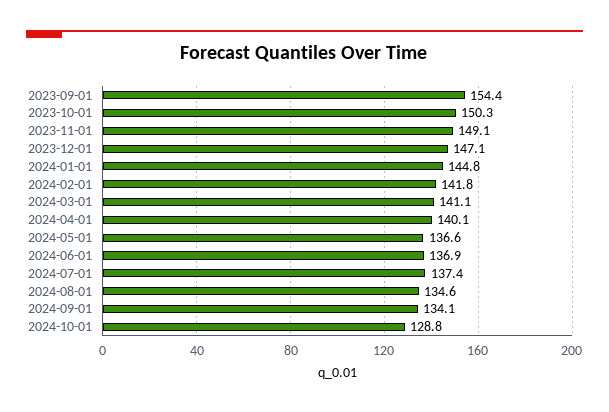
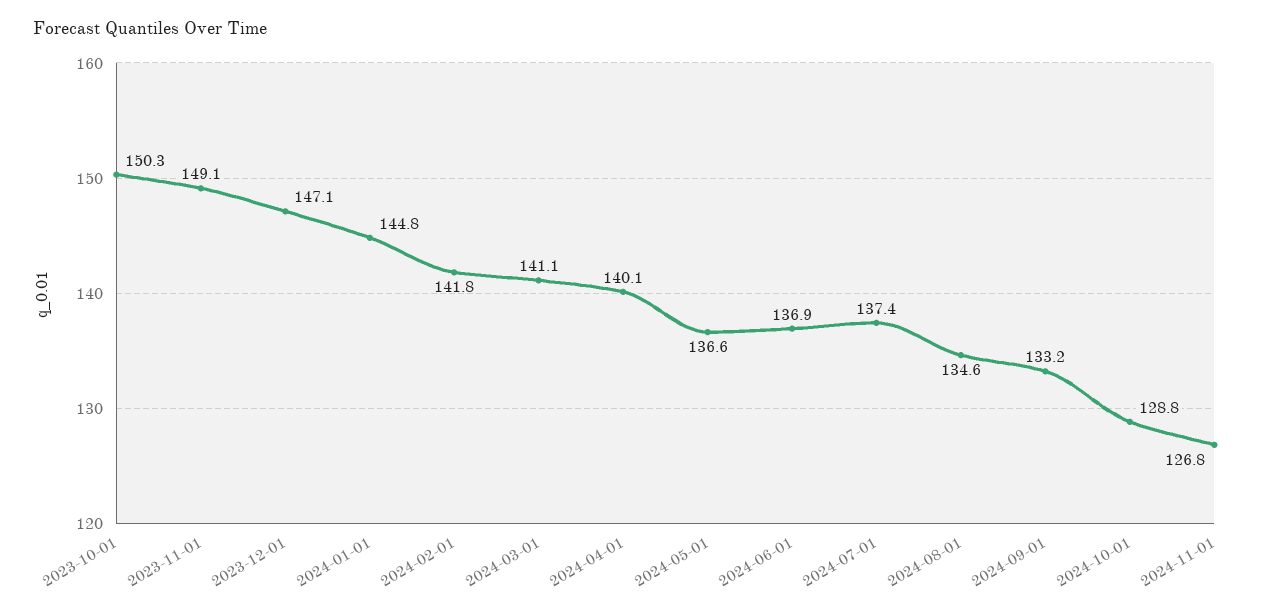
2023-09-01: 154.4 -> none
2024-09-01: 134.1 -> 133.2
2024-11-01: none -> 126.8

